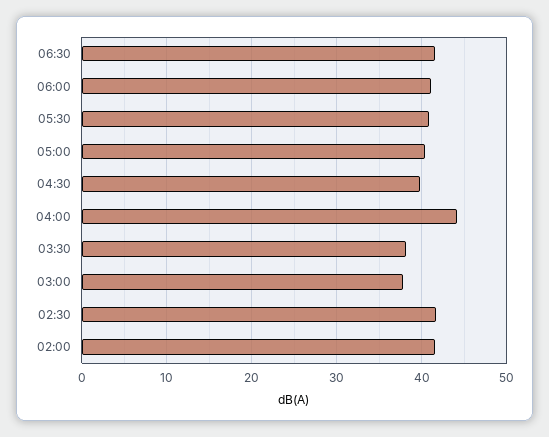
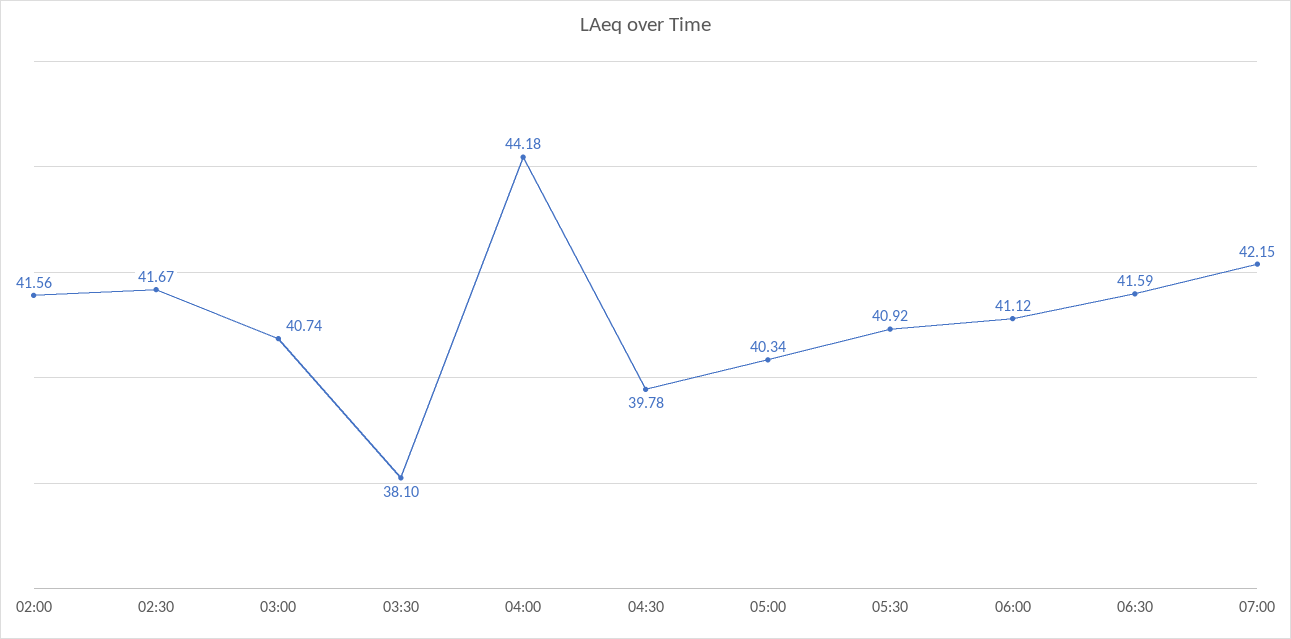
03:00: 38 -> 40.74
07:00: none -> 42.15

